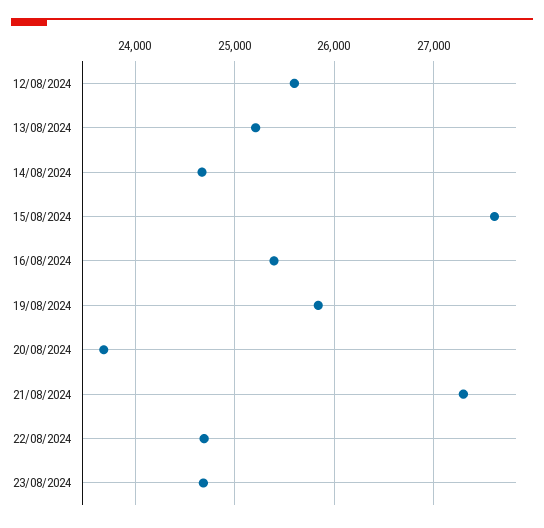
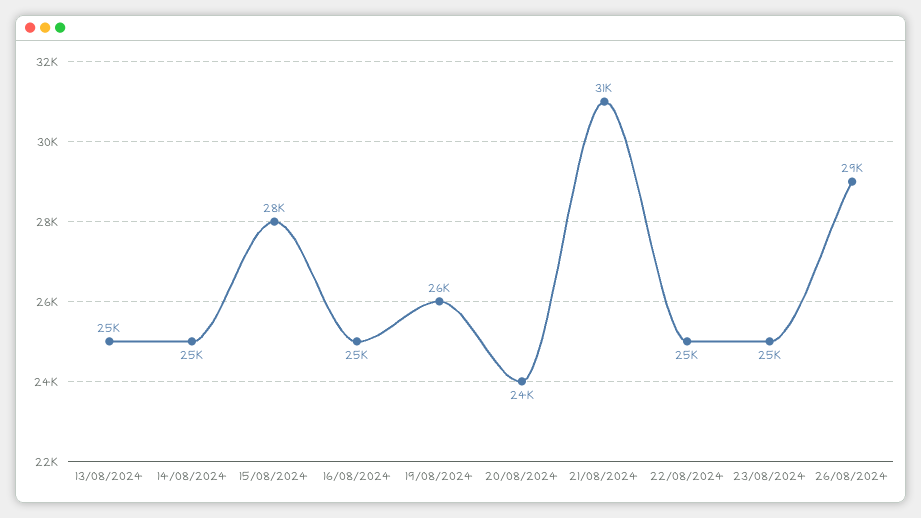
12/08/2024: 25600 -> none
21/08/2024: 27300 -> 31000
26/08/2024: none -> 29000

